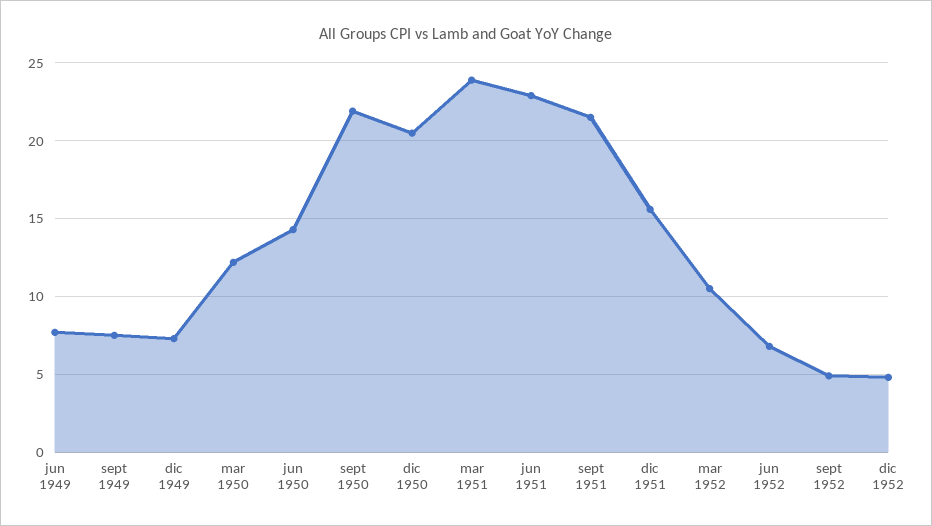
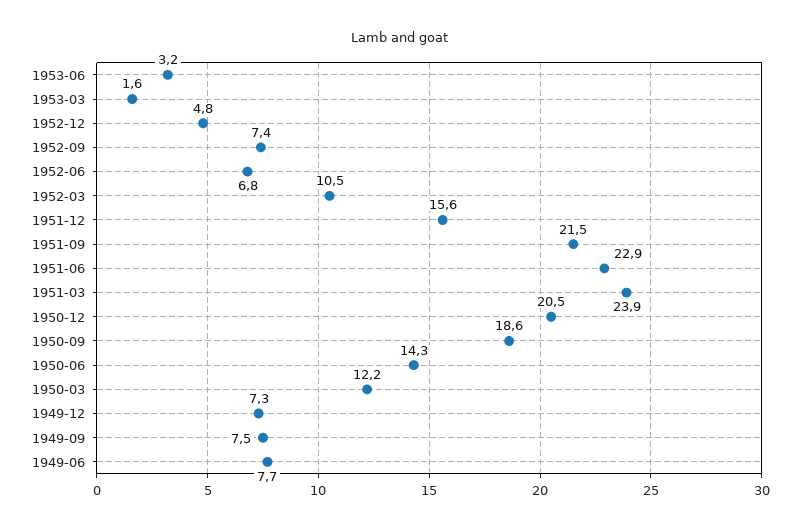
sept 1950: 22 -> 18.6
sept 1952: 5 -> 7.4
1953-06: none -> 3.2
1953-03: none -> 1.6

